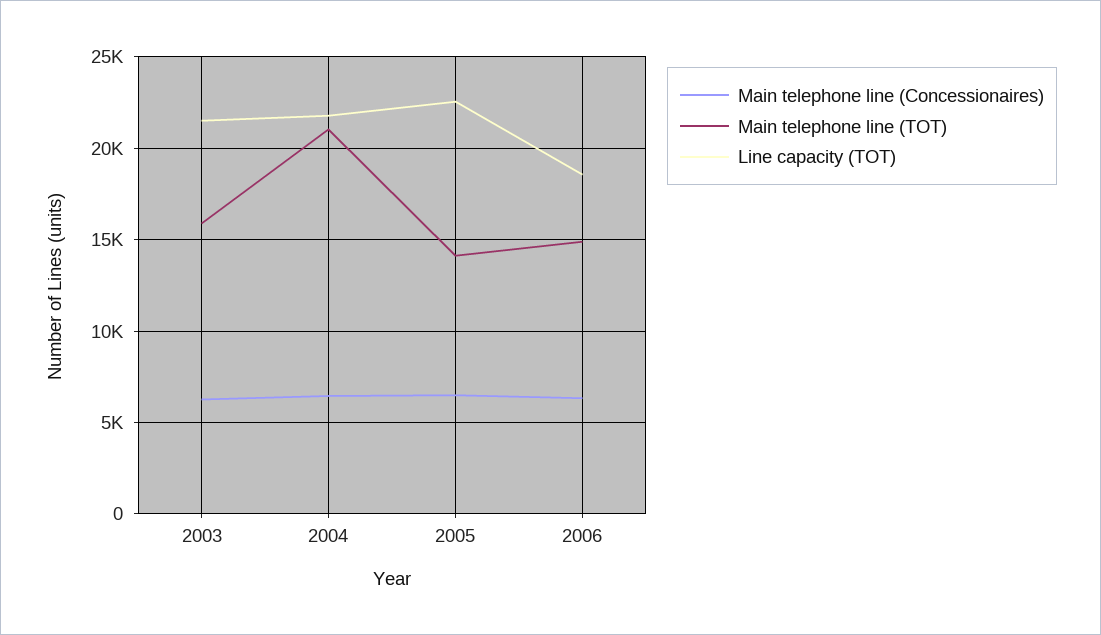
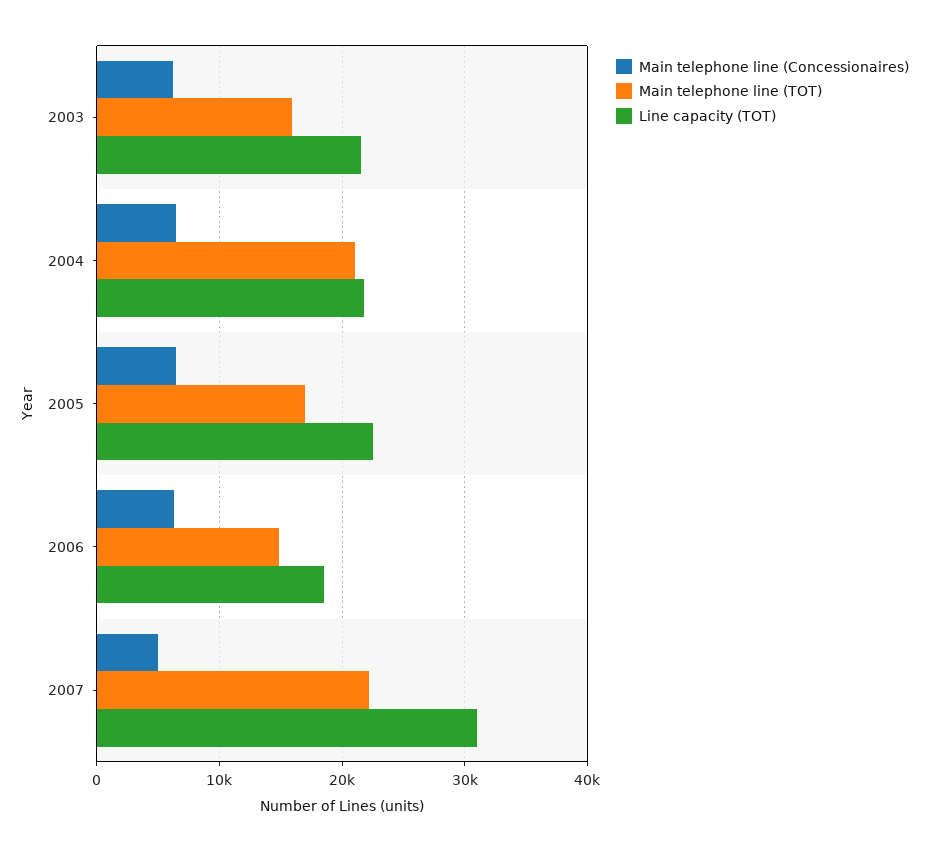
Main telephone line (TOT), 2005: 14000 -> 17000
Main telephone line (Concessionaires), 2007: none -> 5000
Main telephone line (TOT), 2007: none -> 22000
Line capacity (TOT), 2007: none -> 31000

